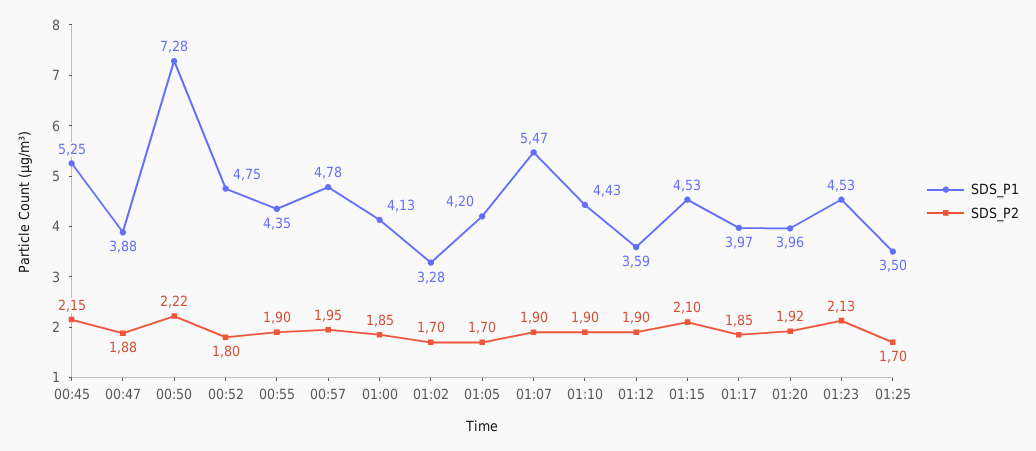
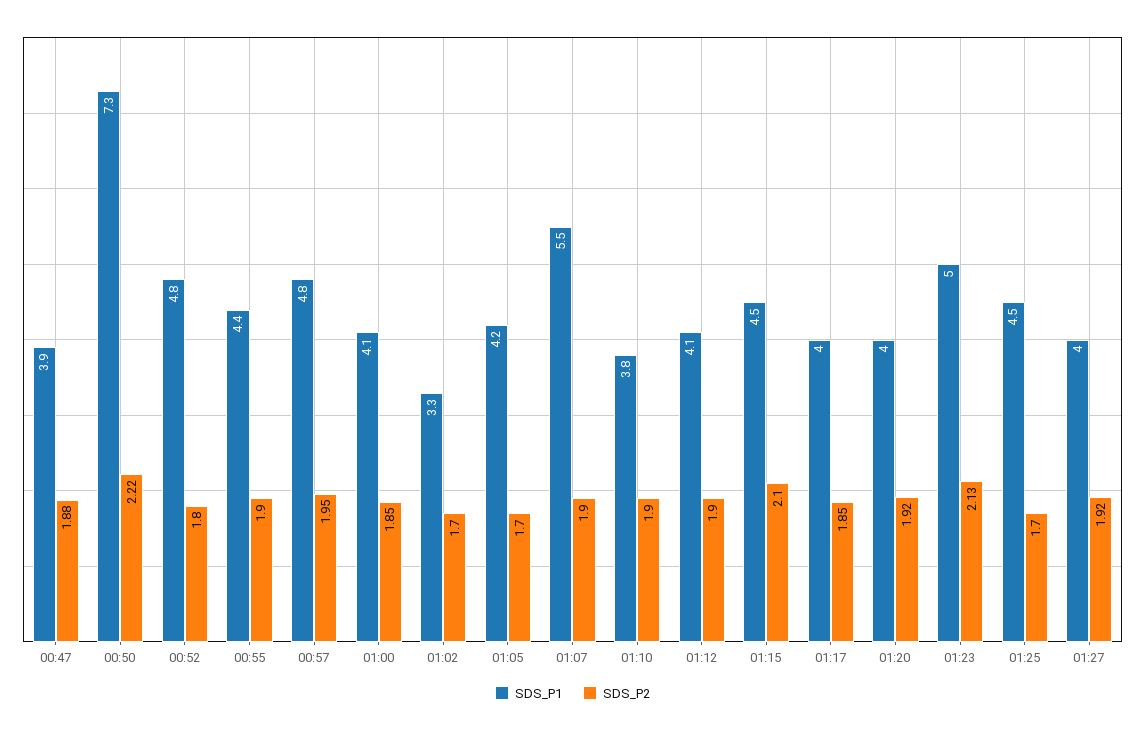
SDS_P1, 00:45: 5.25 -> none
SDS_P2, 00:45: 2.15 -> none
SDS_P1, 01:10: 4.43 -> 3.8
SDS_P1, 01:12: 3.59 -> 4.1
SDS_P1, 01:23: 4.53 -> 5
SDS_P1, 01:25: 3.5 -> 4.5
SDS_P1, 01:27: none -> 4
SDS_P2, 01:27: none -> 1.92

